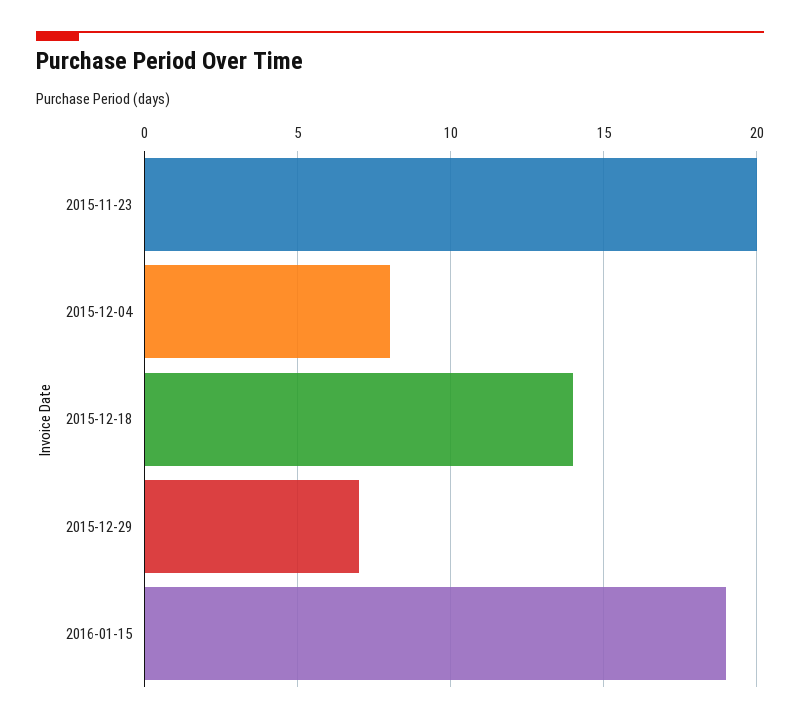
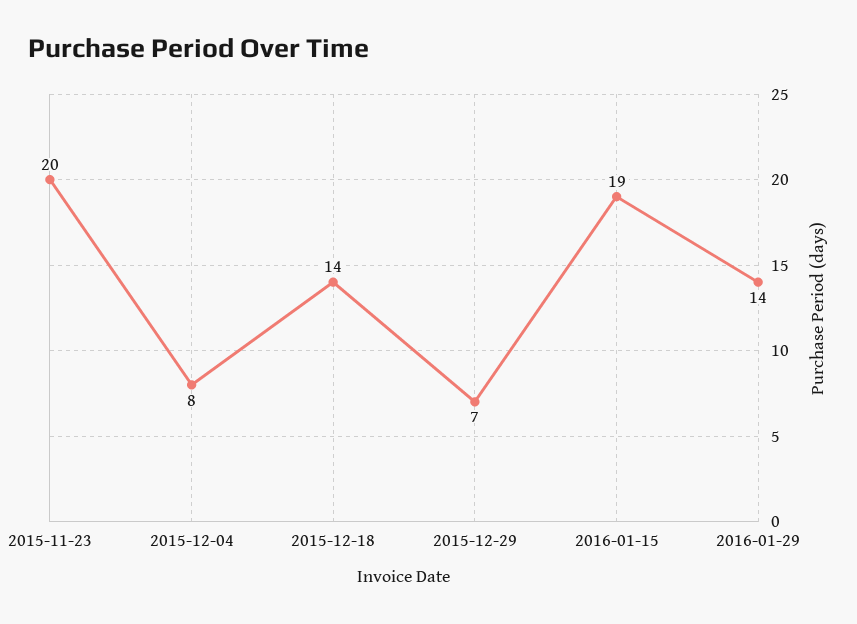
2016-01-29: none -> 14

